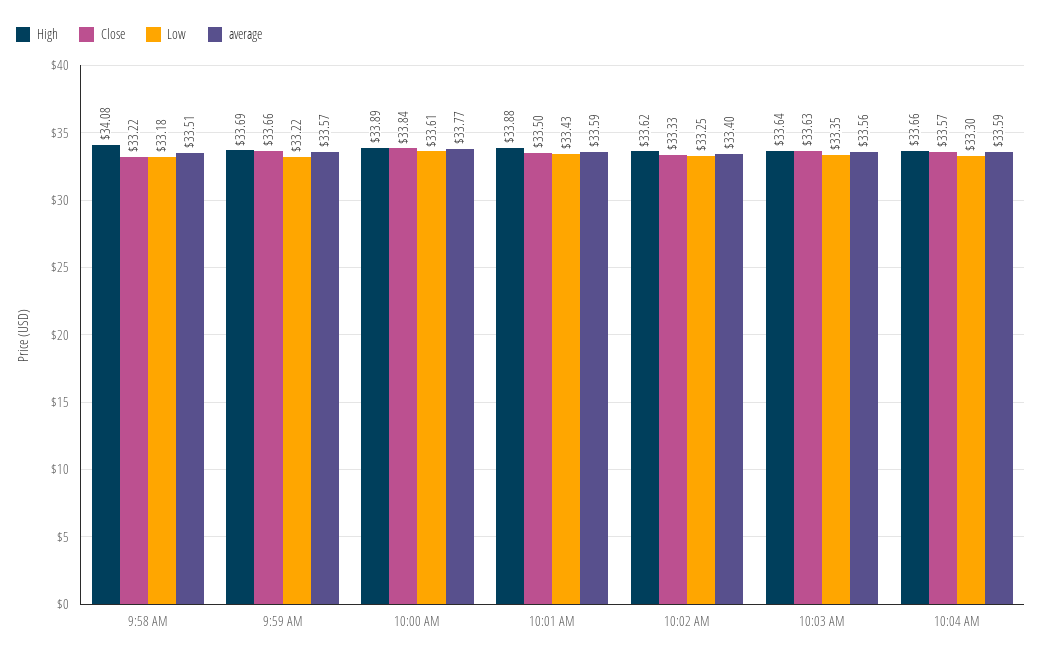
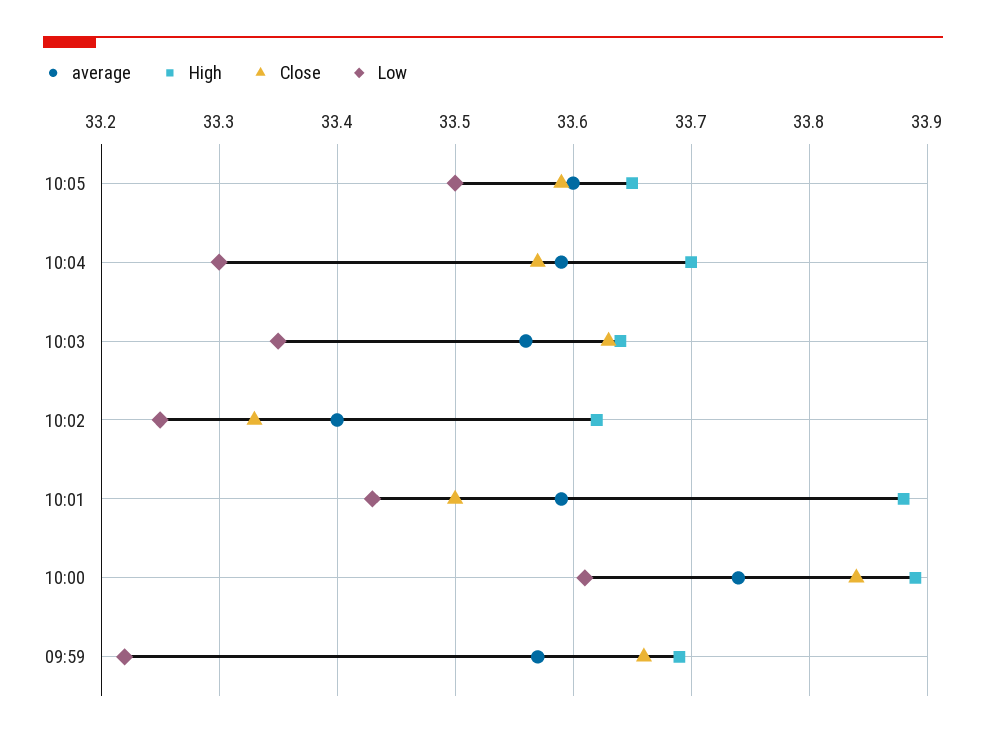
High, 9:58 AM: 34.08 -> none
Close, 9:58 AM: 33.22 -> none
Low, 9:58 AM: 33.18 -> none
average, 9:58 AM: 33.51 -> none
average, 10:00 AM: 33.77 -> 33.74
High, 10:04 AM: 33.66 -> 33.7
average, 10:05: none -> 33.6
High, 10:05: none -> 33.65
Close, 10:05: none -> 33.59
Low, 10:05: none -> 33.5

